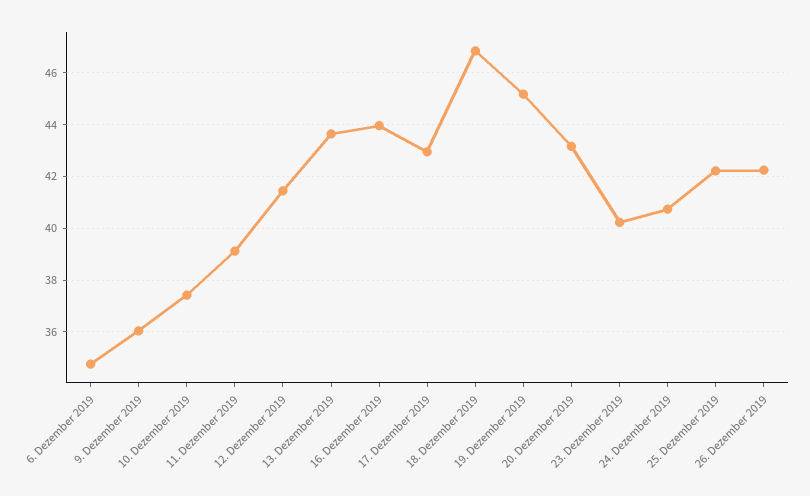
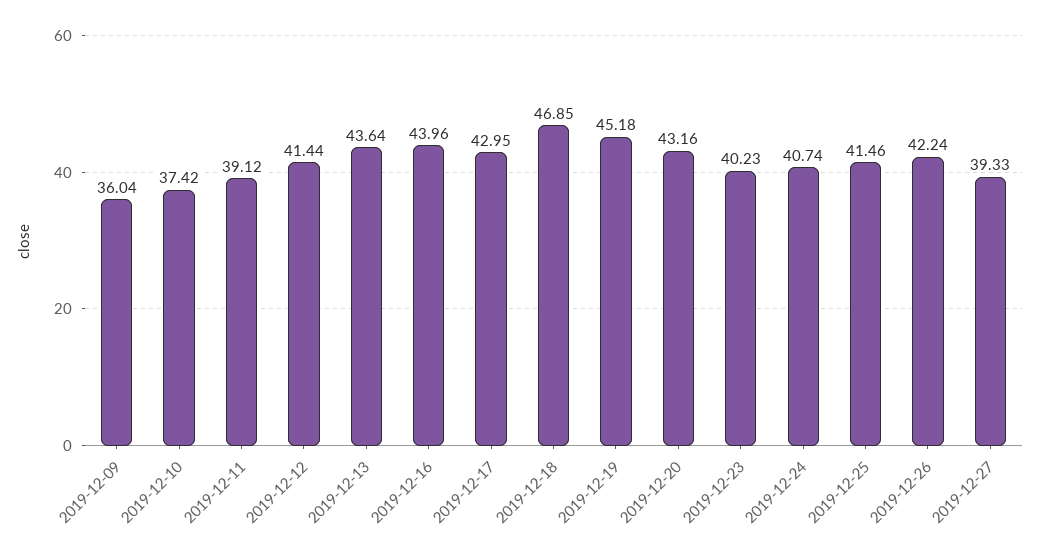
6. Dezember 2019: 34.75 -> none
25. Dezember 2019: 42.25 -> 41.46
2019-12-27: none -> 39.33

